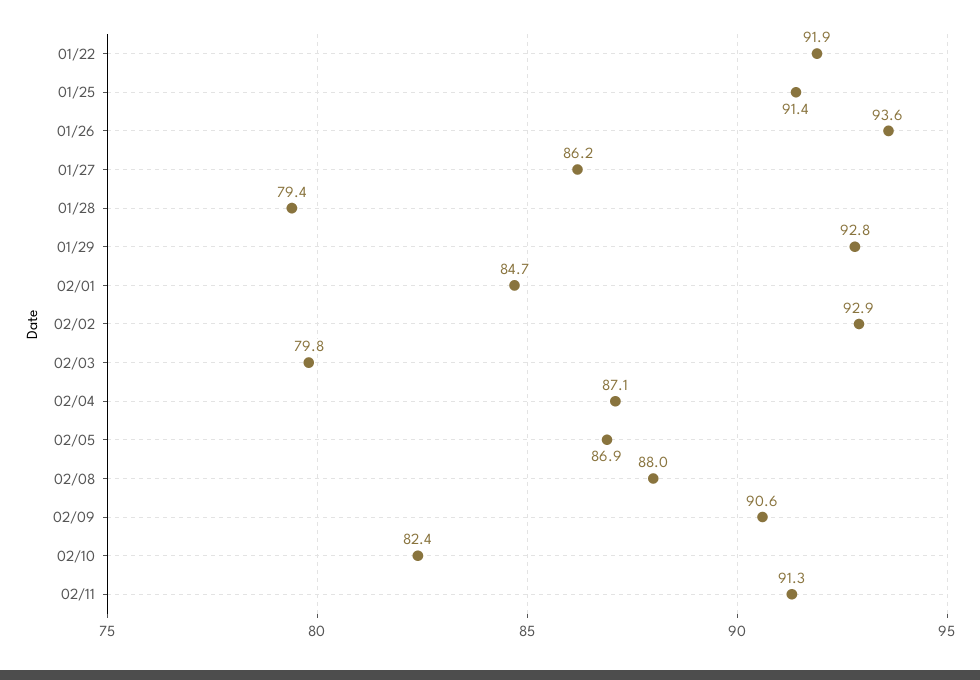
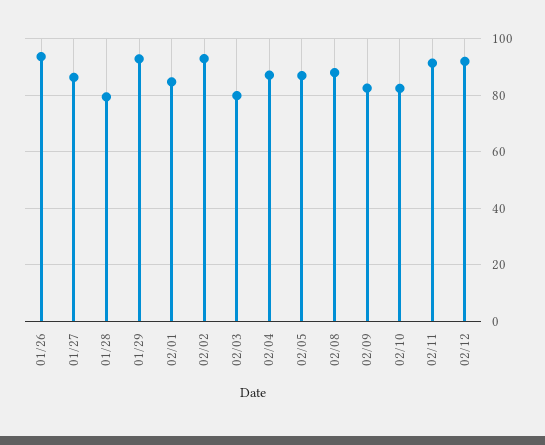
01/22: 91.9 -> none
01/25: 91.4 -> none
02/09: 90.6 -> 82.5
02/12: none -> 92.5

